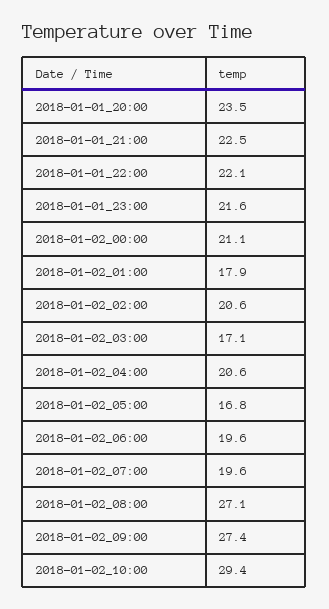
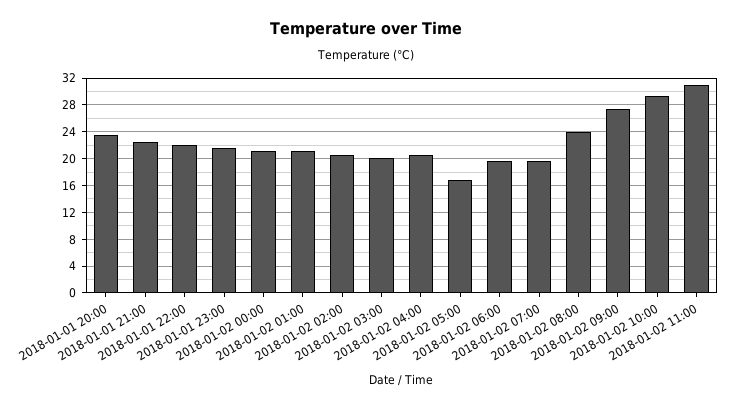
2018-01-02_01:00: 17.9 -> 21
2018-01-02_03:00: 17.1 -> 20
2018-01-02_08:00: 27.1 -> 24
2018-01-02 11:00: none -> 31

